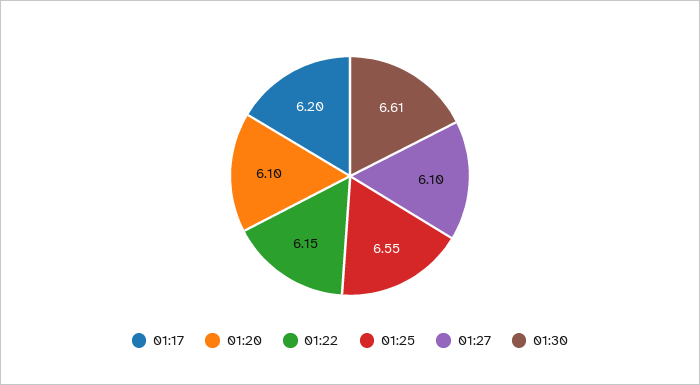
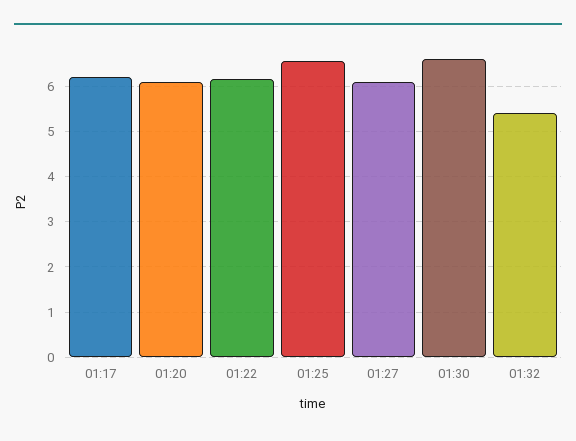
01:32: none -> 5.4

